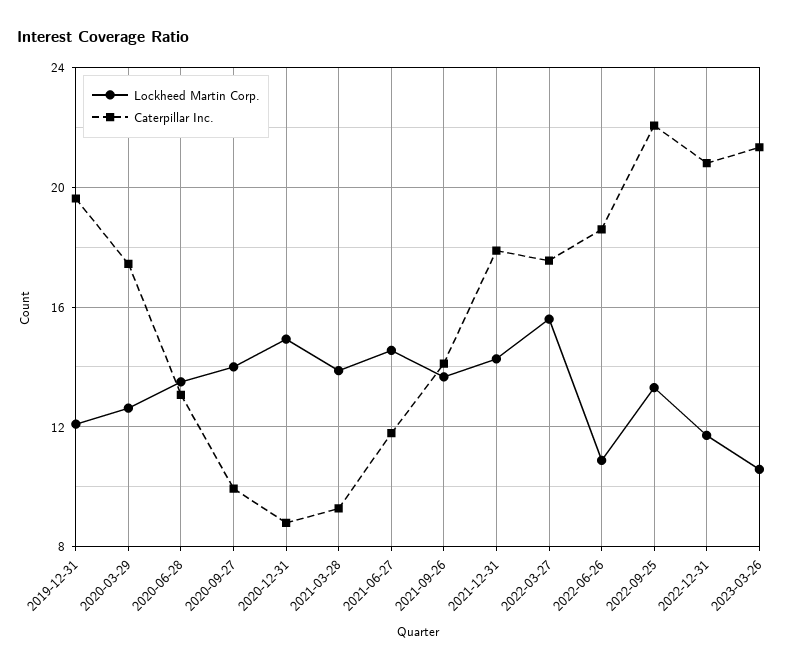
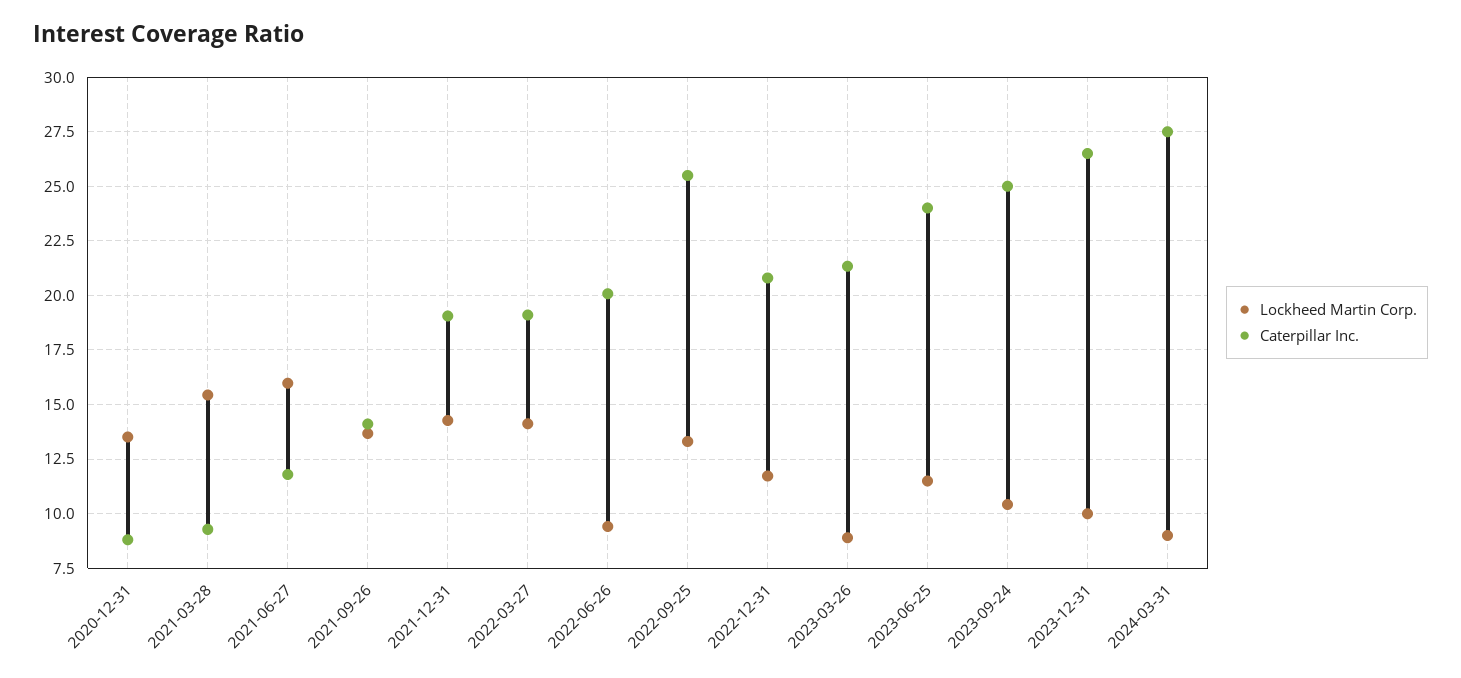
Lockheed Martin Corp., 2019-12-31: 12 -> none
Caterpillar Inc., 2019-12-31: 19.5 -> none
Lockheed Martin Corp., 2020-03-29: 12.5 -> none
Caterpillar Inc., 2020-03-29: 17.5 -> none
Lockheed Martin Corp., 2020-06-28: 13.5 -> none
Caterpillar Inc., 2020-06-28: 13 -> none
Lockheed Martin Corp., 2020-09-27: 14 -> none
Caterpillar Inc., 2020-09-27: 10 -> none
Lockheed Martin Corp., 2020-12-31: 15 -> 13.5
Lockheed Martin Corp., 2021-03-28: 14 -> 15.5
Lockheed Martin Corp., 2021-06-27: 14.5 -> 16
Caterpillar Inc., 2021-12-31: 18 -> 19
Lockheed Martin Corp., 2022-03-27: 15.5 -> 14
Caterpillar Inc., 2022-03-27: 17.5 -> 19
Lockheed Martin Corp., 2022-06-26: 11 -> 9.5
Caterpillar Inc., 2022-06-26: 18.5 -> 20
Caterpillar Inc., 2022-09-25: 22 -> 25.5
Lockheed Martin Corp., 2023-03-26: 10.5 -> 9
Lockheed Martin Corp., 2023-06-25: none -> 11.5
Caterpillar Inc., 2023-06-25: none -> 24
Lockheed Martin Corp., 2023-09-24: none -> 10.5
Caterpillar Inc., 2023-09-24: none -> 25
Lockheed Martin Corp., 2023-12-31: none -> 10
Caterpillar Inc., 2023-12-31: none -> 26.5
Lockheed Martin Corp., 2024-03-31: none -> 9
Caterpillar Inc., 2024-03-31: none -> 27.5

